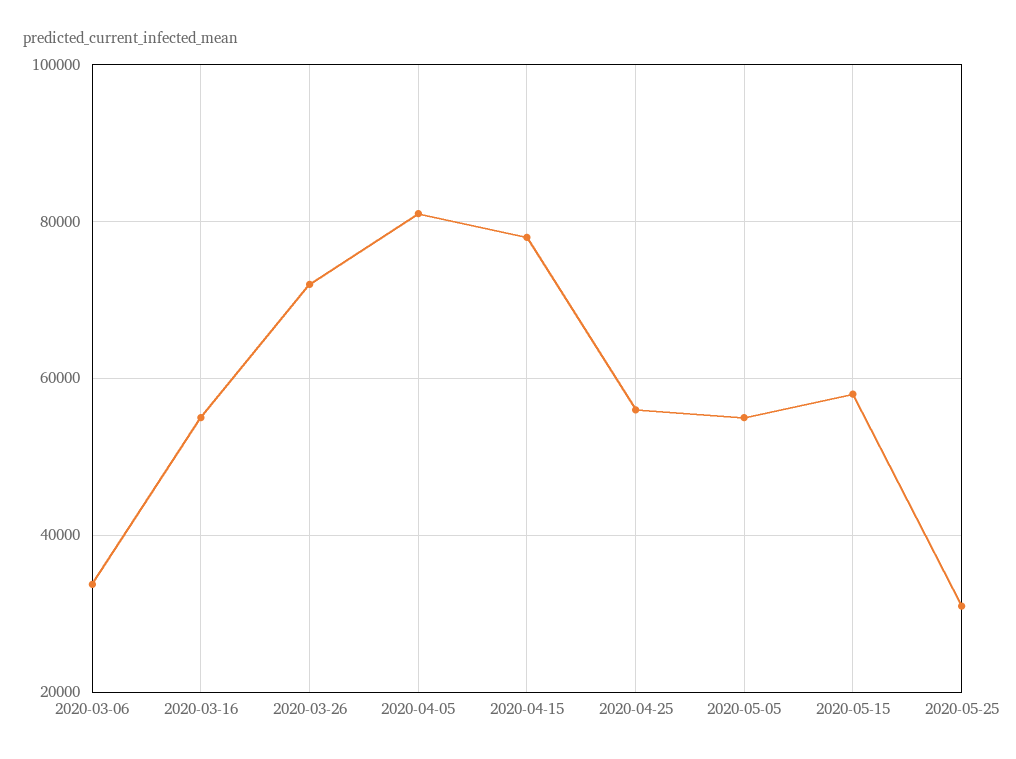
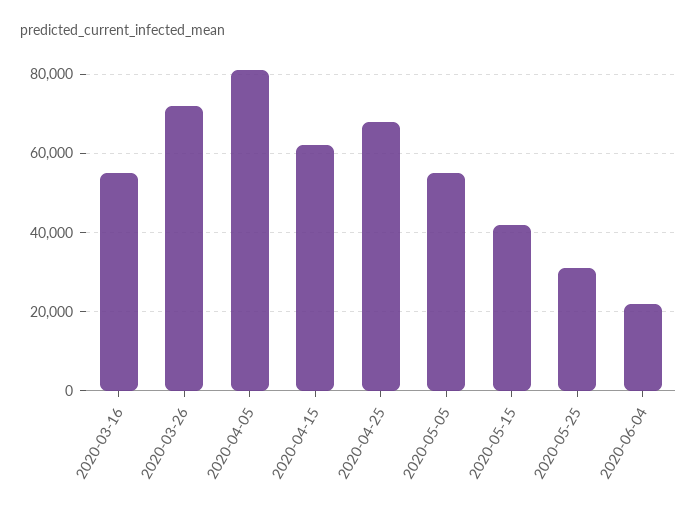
2020-03-06: 34000 -> none
2020-04-15: 78000 -> 62000
2020-04-25: 56000 -> 68000
2020-05-15: 58000 -> 42000
2020-06-04: none -> 22000

